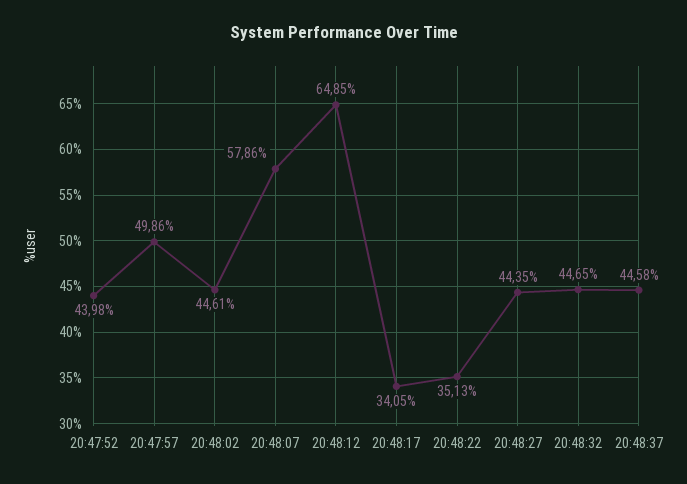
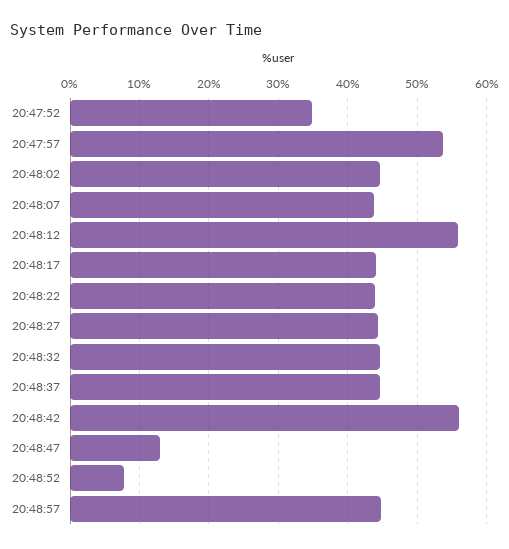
20:47:52: 43.98 -> 35
20:47:57: 49.86 -> 54
20:48:07: 57.86 -> 44
20:48:12: 64.85 -> 56
20:48:17: 34.05 -> 44
20:48:22: 35.13 -> 44
20:48:42: none -> 56
20:48:47: none -> 13
20:48:52: none -> 8
20:48:57: none -> 45

